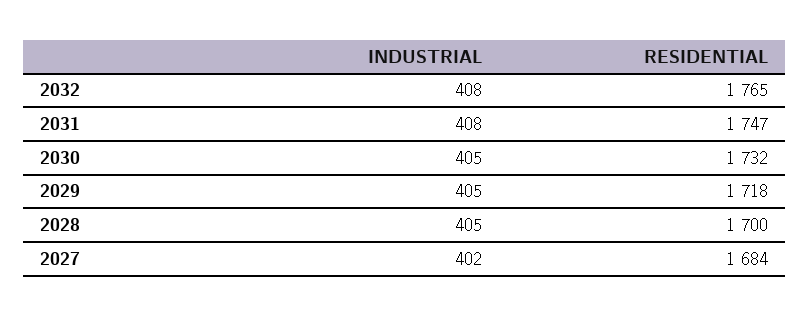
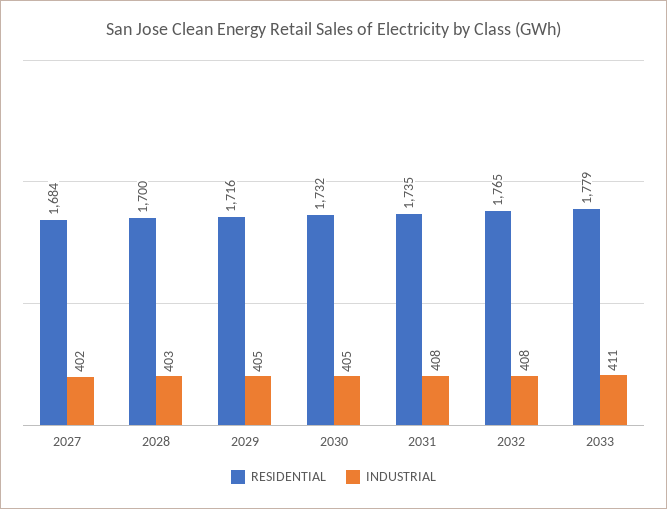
RESIDENTIAL, 2031: 1747 -> 1735
RESIDENTIAL, 2029: 1718 -> 1716
INDUSTRIAL, 2028: 405 -> 403
RESIDENTIAL, 2033: none -> 1779
INDUSTRIAL, 2033: none -> 411

